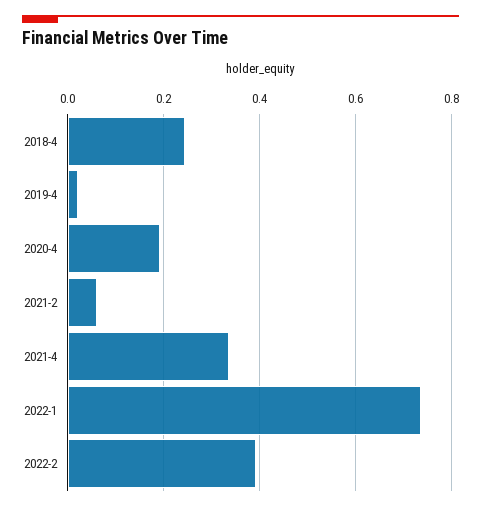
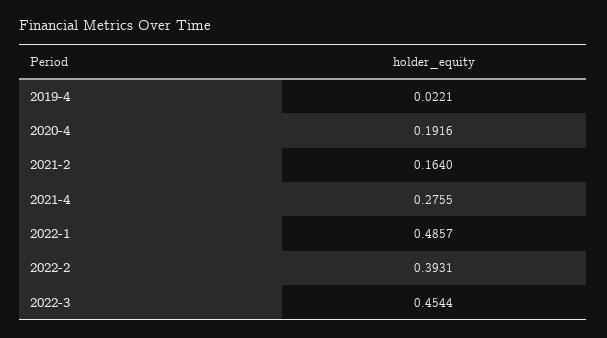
2018-4: 0.24 -> none
2021-2: 0.06 -> 0.164
2021-4: 0.34 -> 0.2755
2022-1: 0.74 -> 0.4857
2022-3: none -> 0.4544

